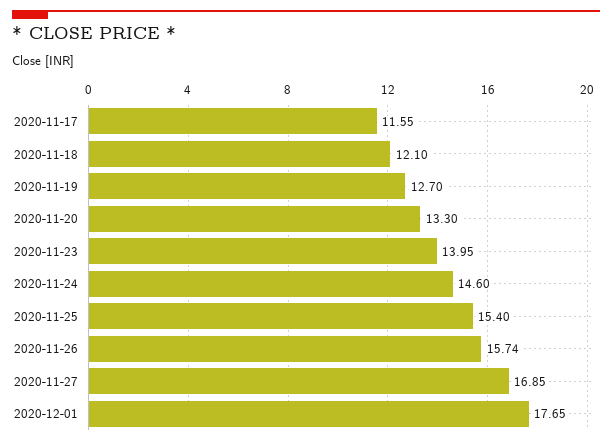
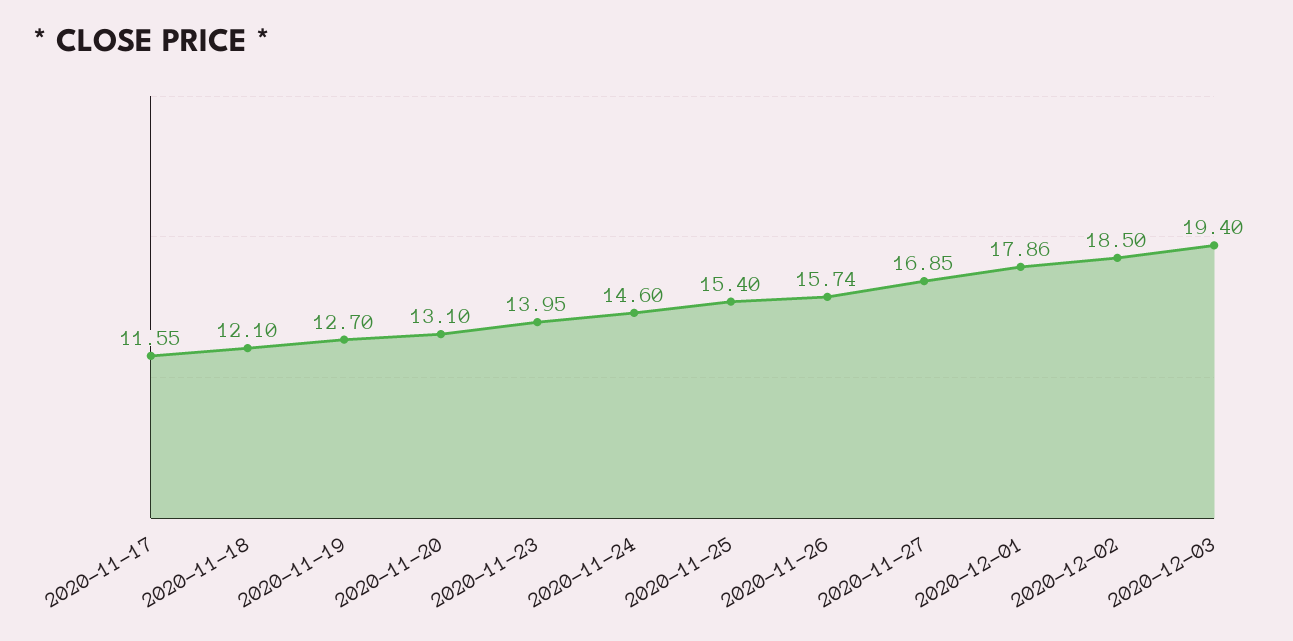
2020-11-20: 13.3 -> 13.1
2020-12-01: 17.65 -> 17.86
2020-12-02: none -> 18.5
2020-12-03: none -> 19.4

